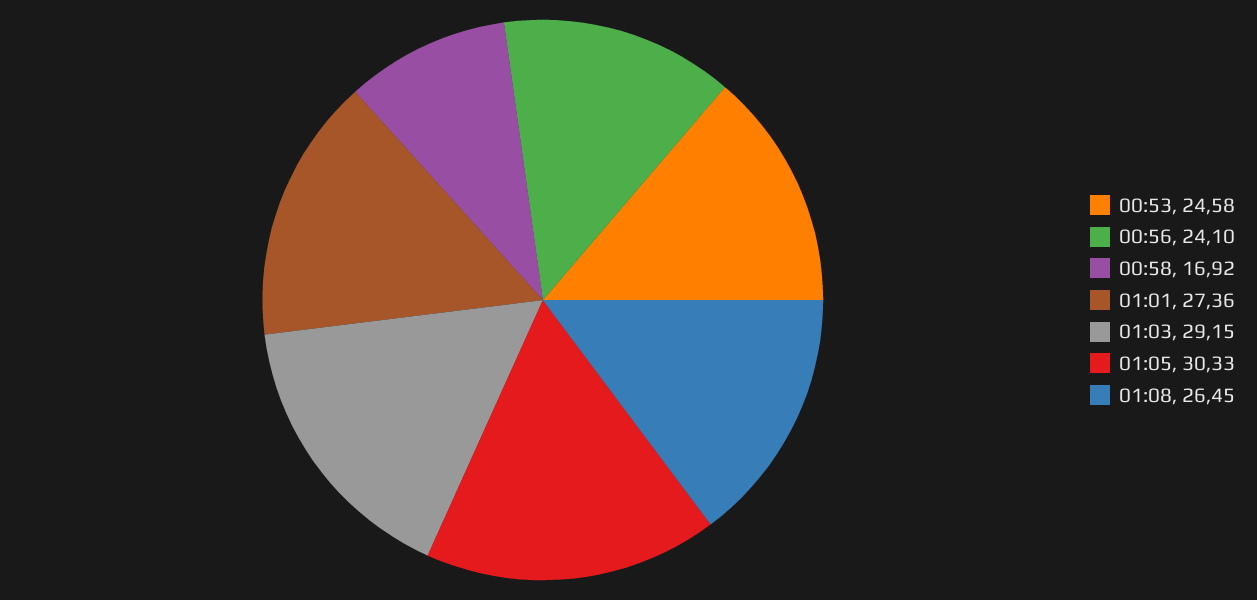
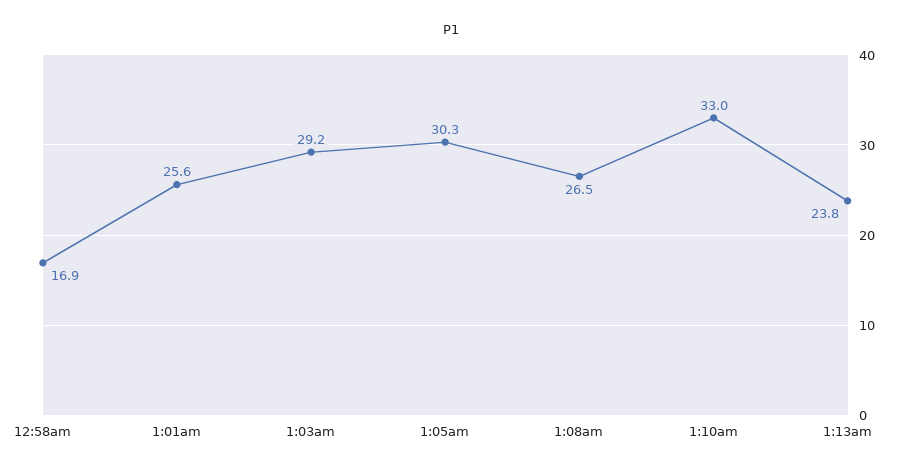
00:53: 24.58 -> none
00:56: 24.1 -> none
01:01: 27.36 -> 25.6
1:10am: none -> 33
1:13am: none -> 23.8

